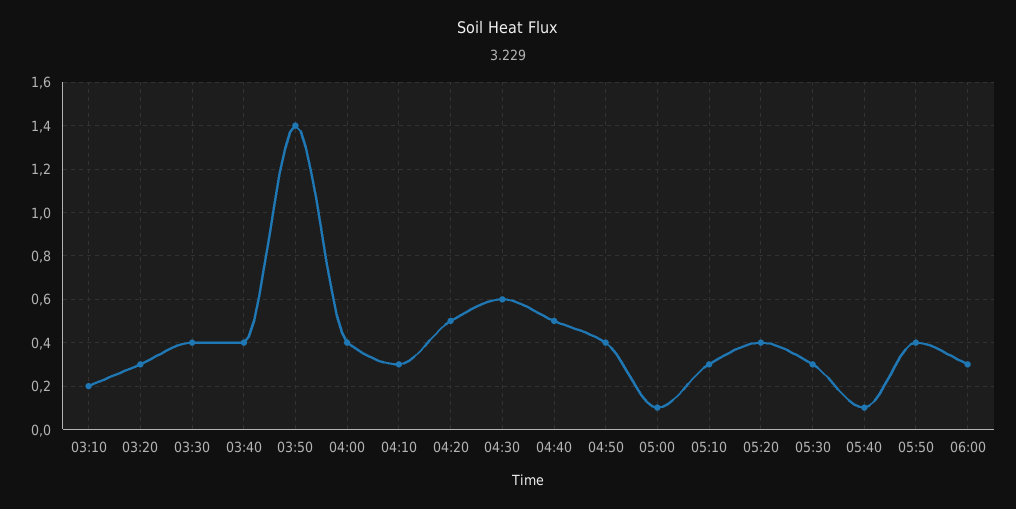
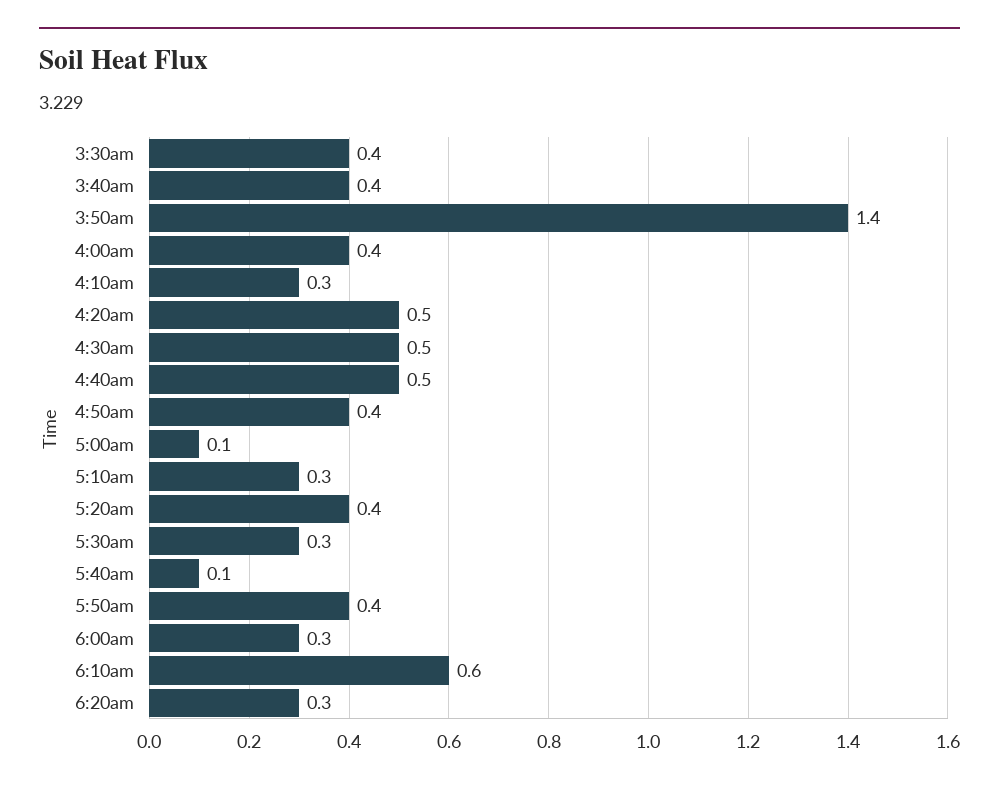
03:10: 0.2 -> none
03:20: 0.3 -> none
04:30: 0.6 -> 0.5
6:10am: none -> 0.6
6:20am: none -> 0.3

